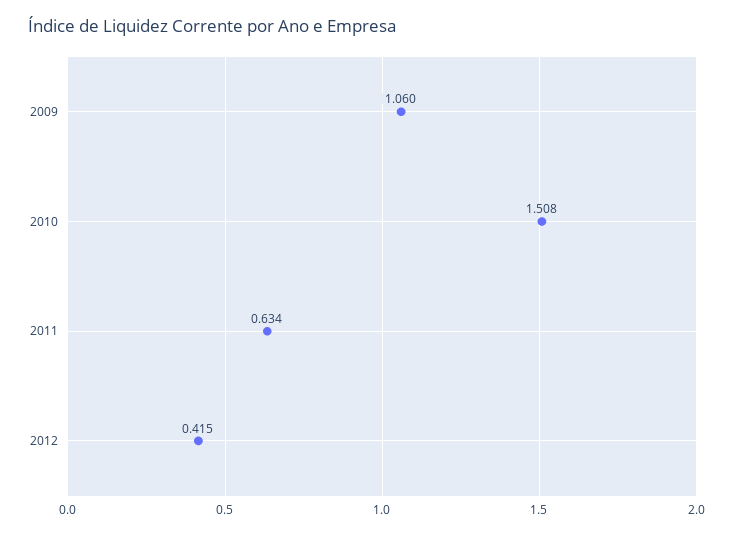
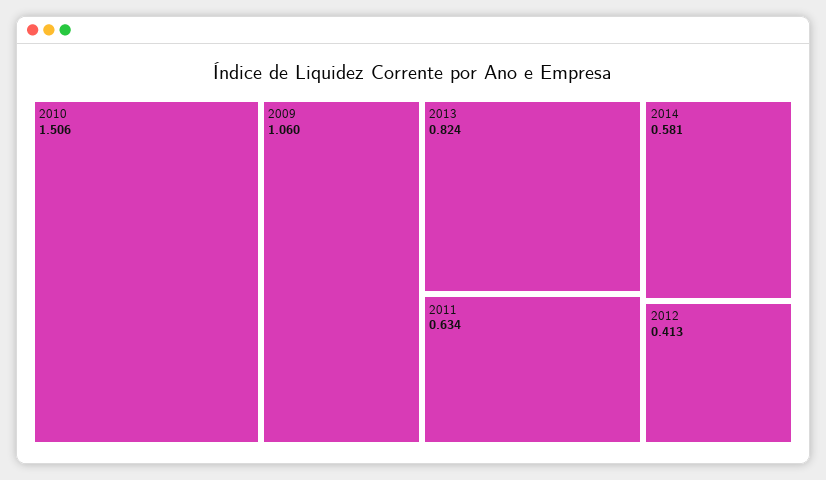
2010: 1.508 -> 1.506
2012: 0.415 -> 0.413
2013: none -> 0.824
2014: none -> 0.581

